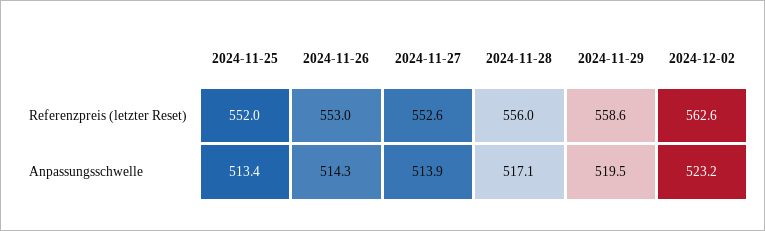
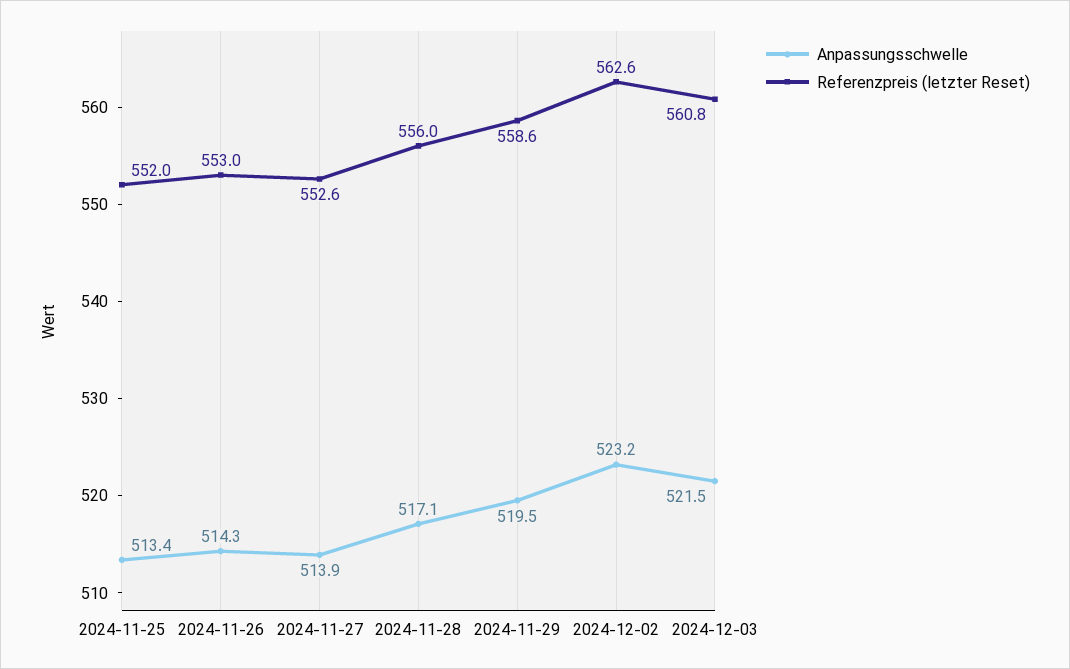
Anpassungsschwelle, 2024-12-03: none -> 521.5
Referenzpreis (letzter Reset), 2024-12-03: none -> 560.8

